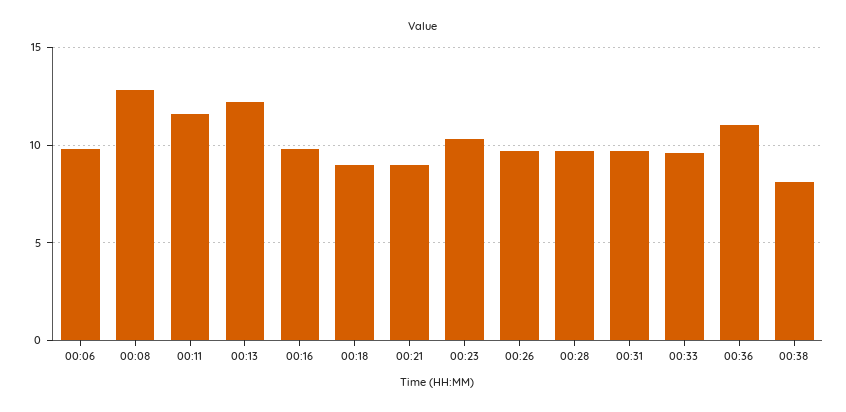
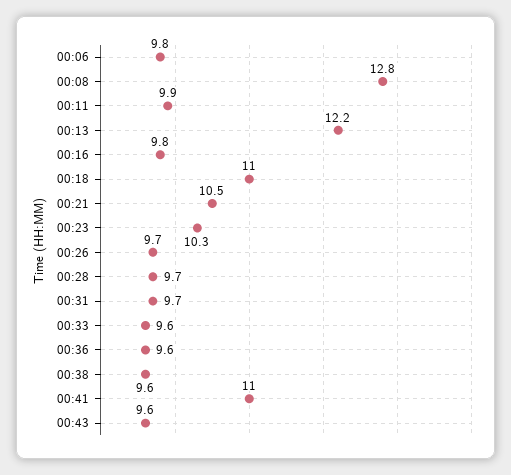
00:11: 11.5 -> 9.9
00:18: 9 -> 11
00:21: 9 -> 10.5
00:36: 11 -> 9.6
00:38: 8 -> 9.6
00:41: none -> 11
00:43: none -> 9.6

